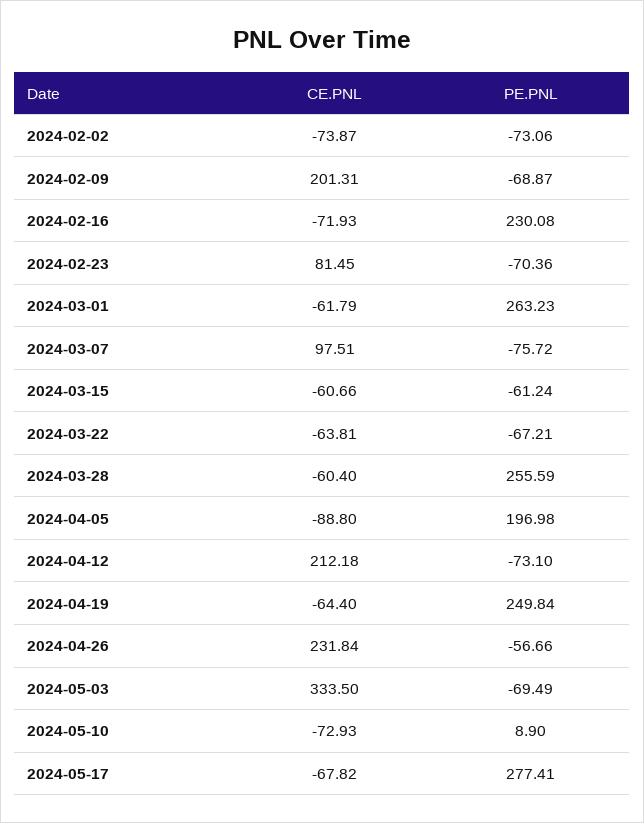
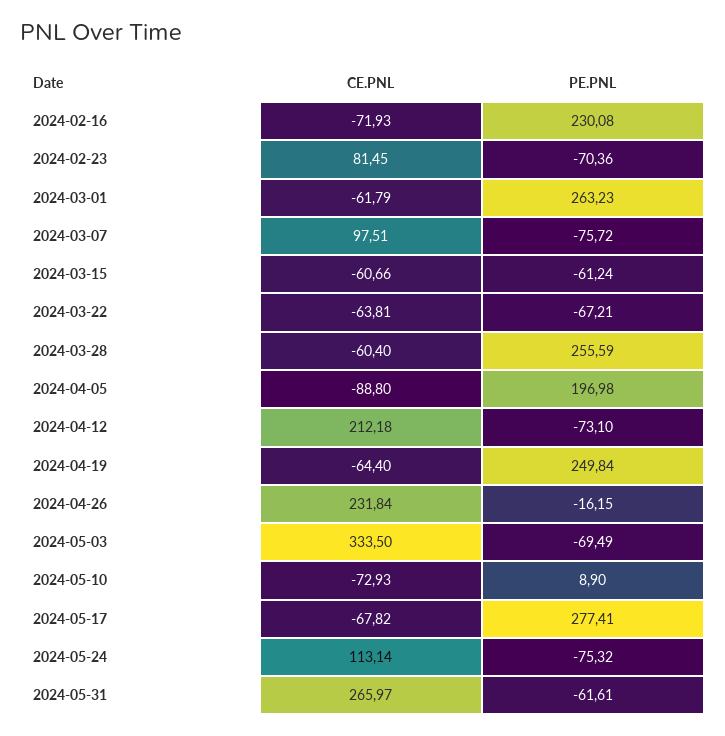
CE.PNL, 2024-02-02: -73.87 -> none
PE.PNL, 2024-02-02: -73.06 -> none
CE.PNL, 2024-02-09: 201.31 -> none
PE.PNL, 2024-02-09: -68.87 -> none
PE.PNL, 2024-04-26: -56.66 -> -16.15
CE.PNL, 2024-05-24: none -> 113.14
PE.PNL, 2024-05-24: none -> -75.32
CE.PNL, 2024-05-31: none -> 265.97
PE.PNL, 2024-05-31: none -> -61.61

